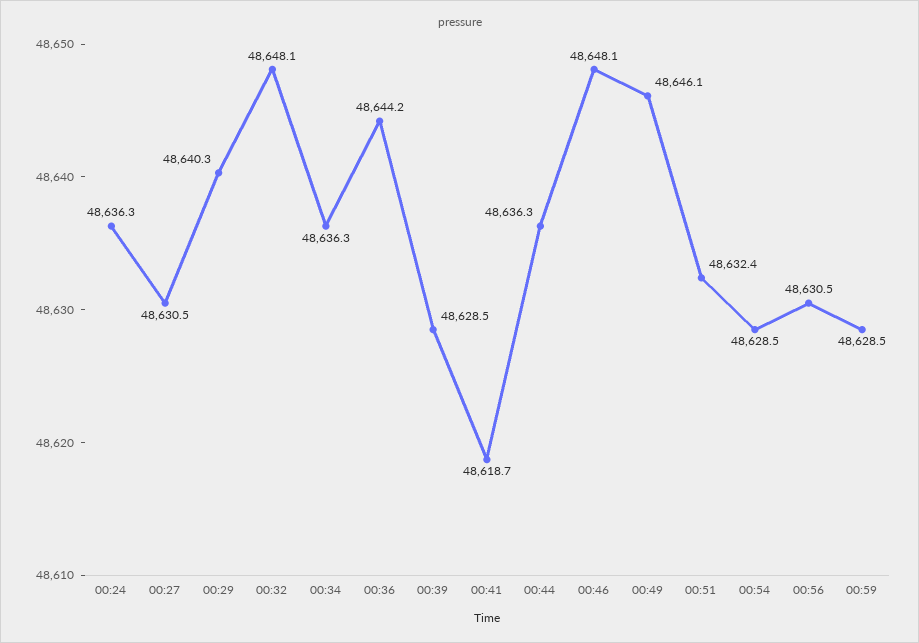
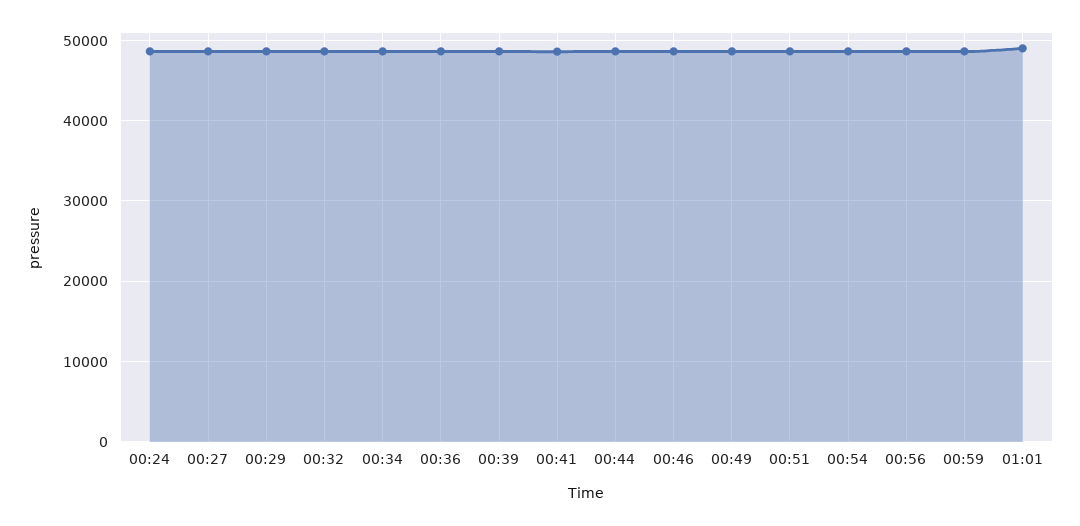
01:01: none -> 49000

